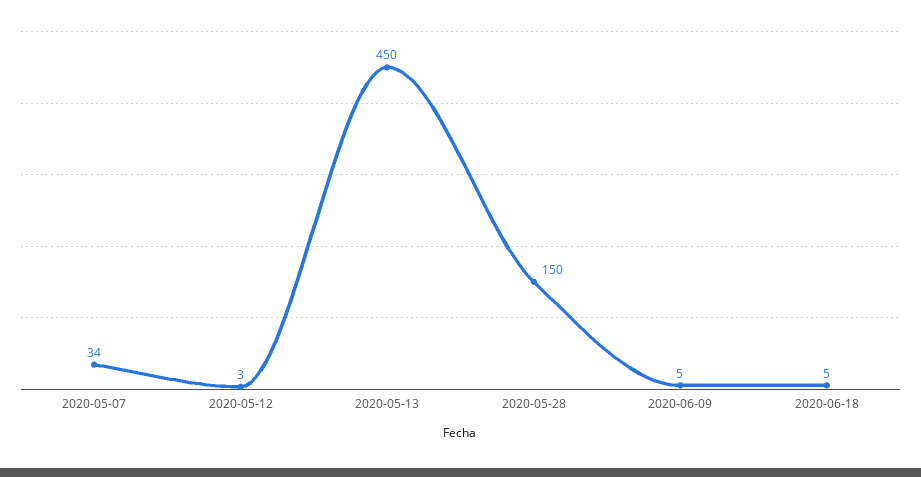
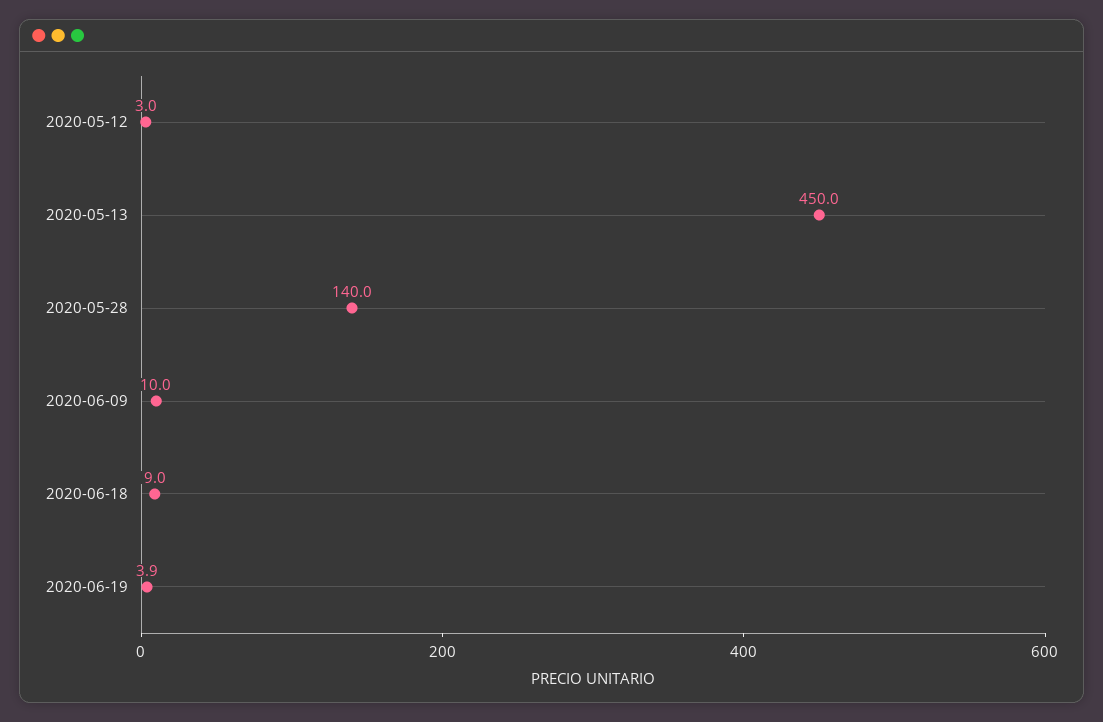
2020-05-07: 34 -> none
2020-05-28: 150 -> 140
2020-06-09: 5 -> 10
2020-06-18: 5 -> 9
2020-06-19: none -> 3.9

